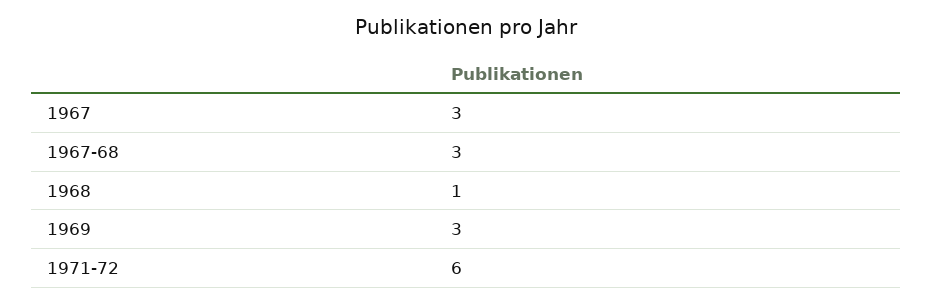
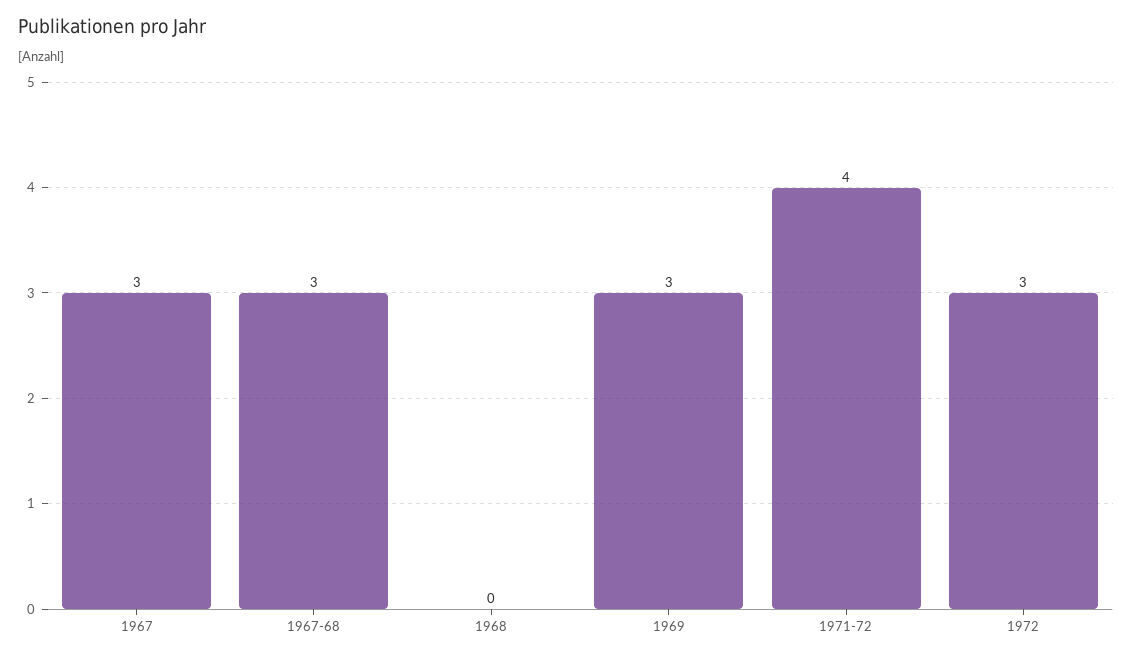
1968: 1 -> 0
1971-72: 6 -> 4
1972: none -> 3

